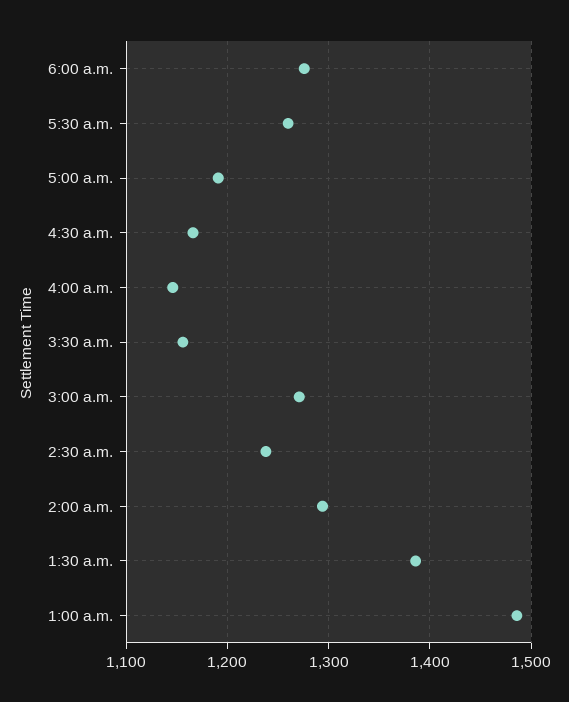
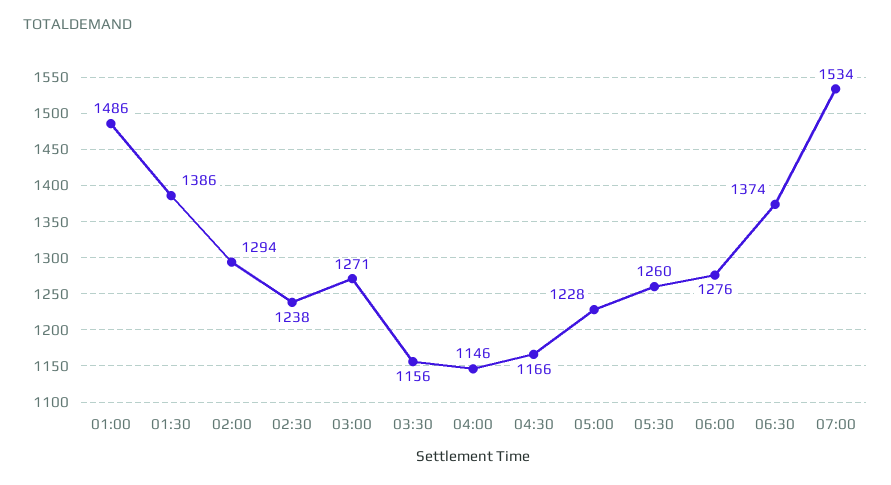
5:00 a.m.: 1190 -> 1228
06:30: none -> 1374
07:00: none -> 1534

